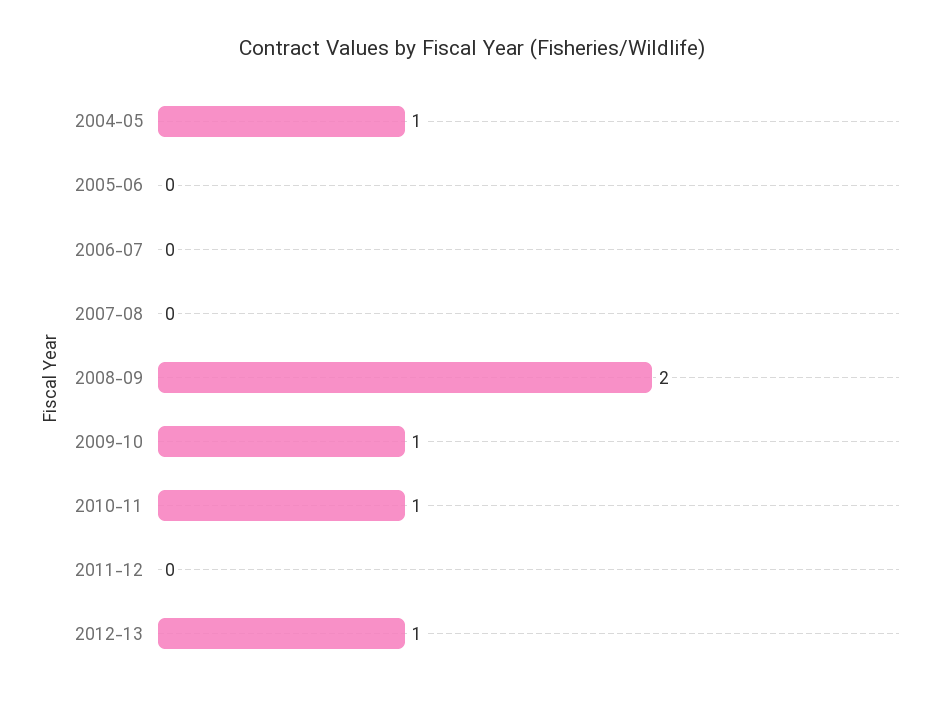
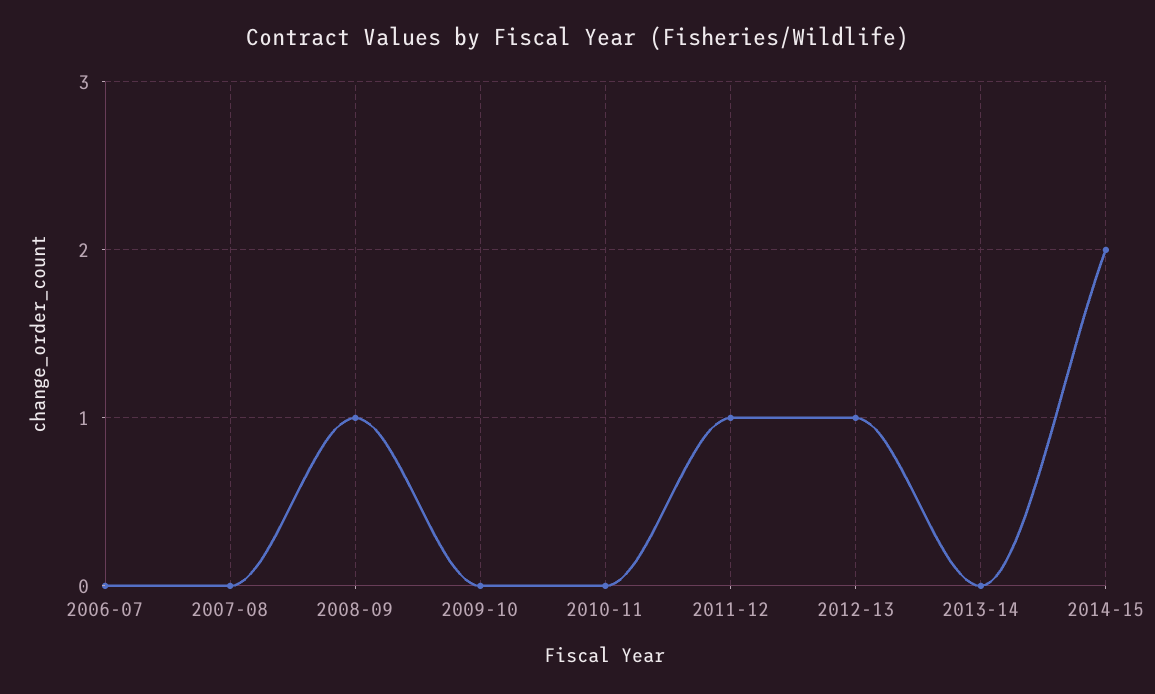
2004-05: 1 -> none
2005-06: 0 -> none
2008-09: 2 -> 1
2009-10: 1 -> 0
2010-11: 1 -> 0
2011-12: 0 -> 1
2013-14: none -> 0
2014-15: none -> 2

